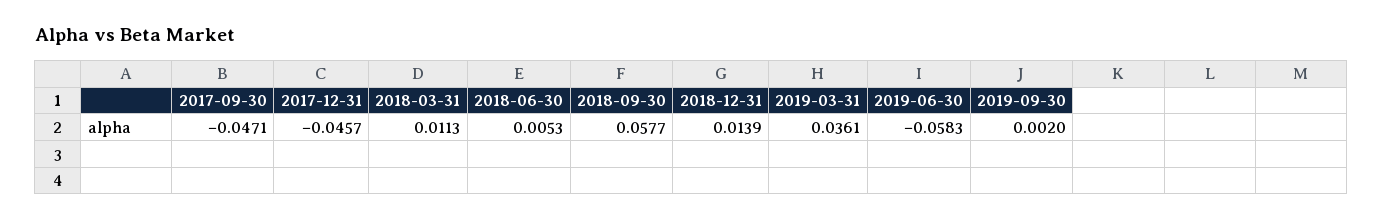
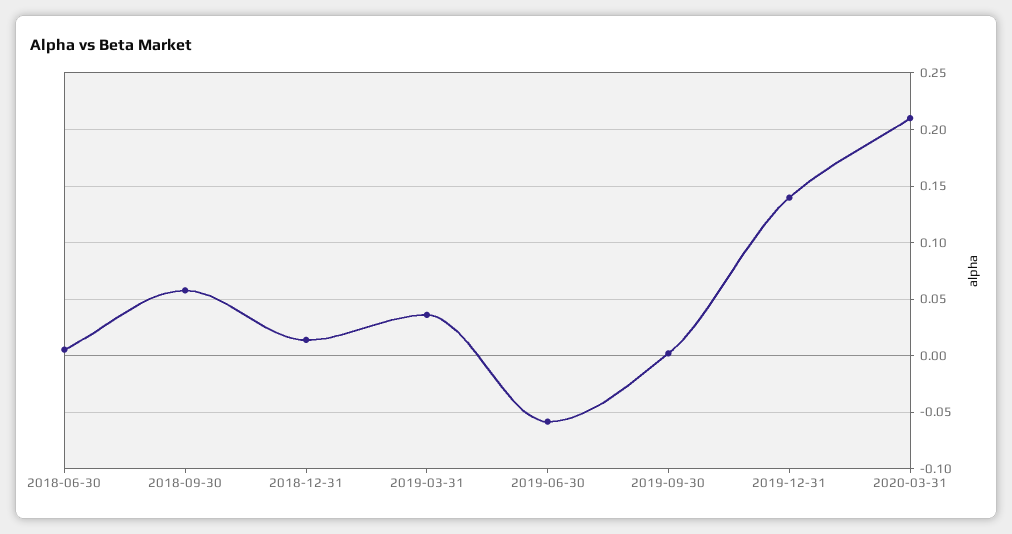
2017-09-30: -0.0471 -> none
2017-12-31: -0.0457 -> none
2018-03-31: 0.0113 -> none
2019-12-31: none -> 0.14
2020-03-31: none -> 0.21

